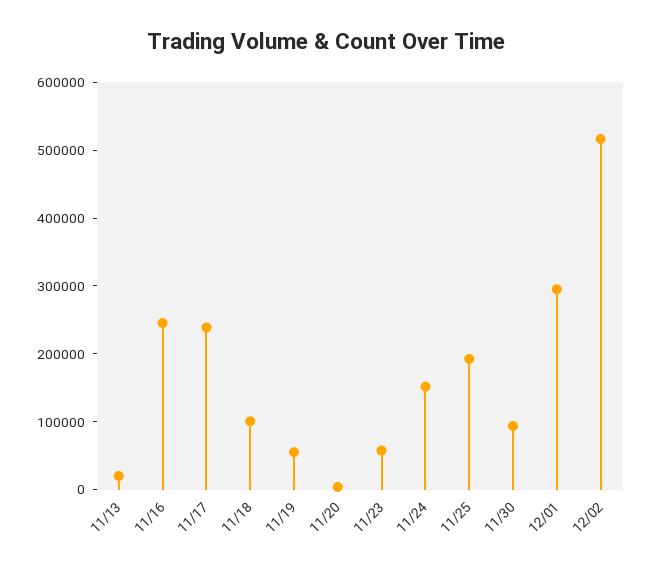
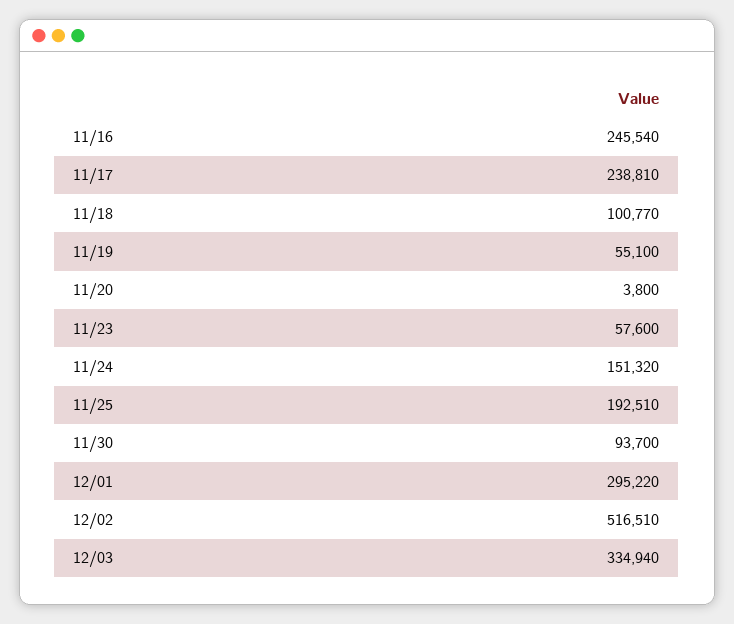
11/13: 20000 -> none
12/03: none -> 334940

